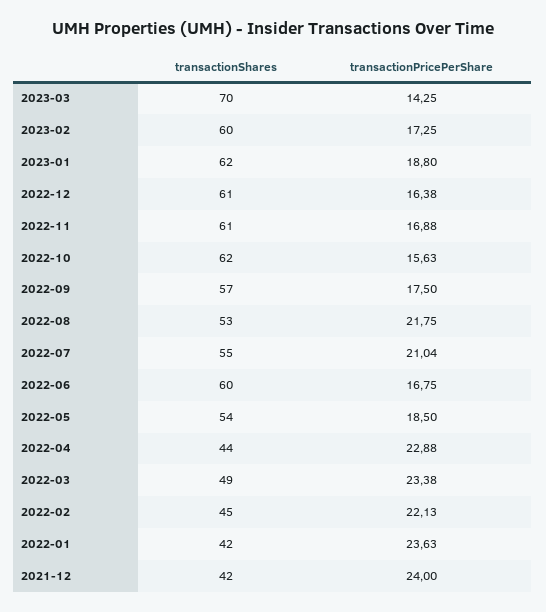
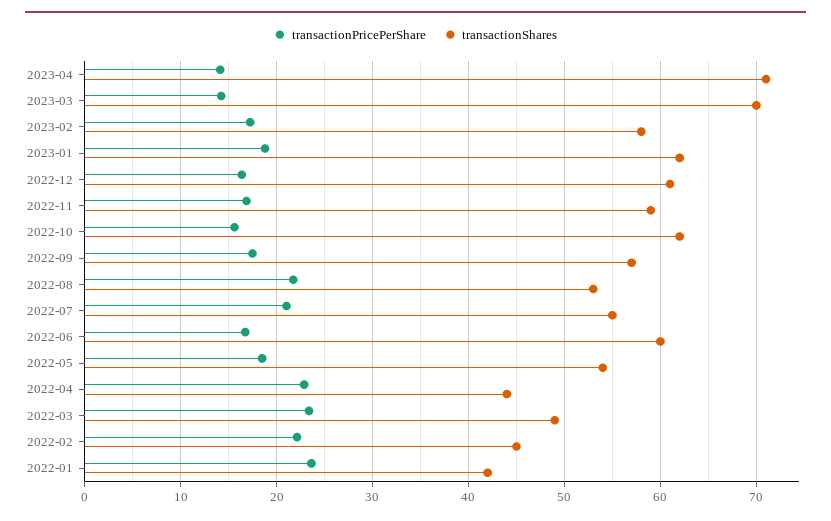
transactionShares, 2023-02: 60 -> 58
transactionShares, 2022-11: 61 -> 59
transactionShares, 2021-12: 42 -> none
transactionPricePerShare, 2021-12: 24 -> none
transactionPricePerShare, 2023-04: none -> 14
transactionShares, 2023-04: none -> 71

